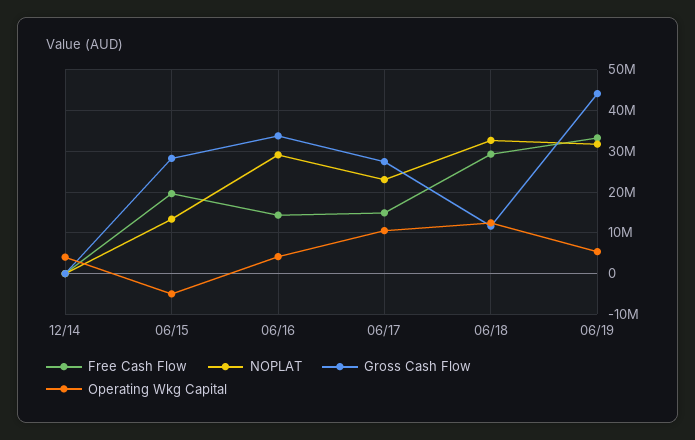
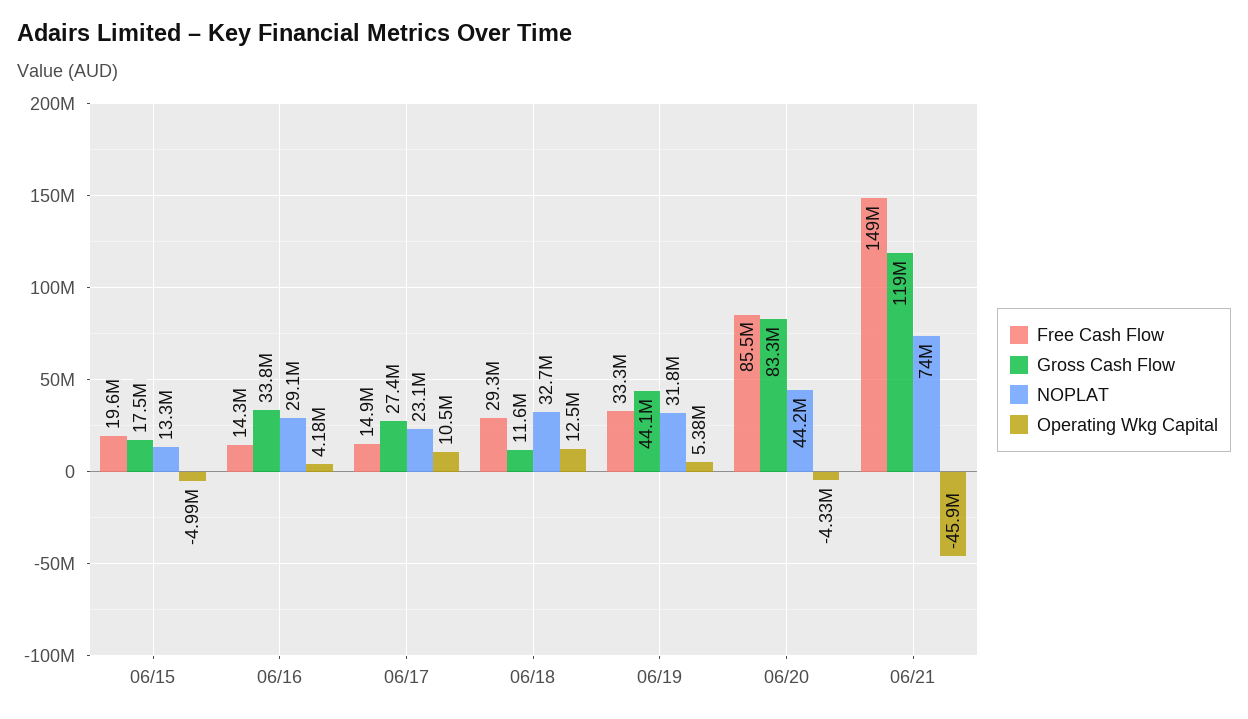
Free Cash Flow, 12/14: 0 -> none
NOPLAT, 12/14: 0 -> none
Gross Cash Flow, 12/14: 0 -> none
Operating Wkg Capital, 12/14: 4000000 -> none
Gross Cash Flow, 06/15: 28000000 -> 17500000
Free Cash Flow, 06/20: none -> 85500000
Gross Cash Flow, 06/20: none -> 83300000
NOPLAT, 06/20: none -> 44200000
Operating Wkg Capital, 06/20: none -> -4330000
Free Cash Flow, 06/21: none -> 149000000
Gross Cash Flow, 06/21: none -> 119000000
NOPLAT, 06/21: none -> 74000000
Operating Wkg Capital, 06/21: none -> -45900000

